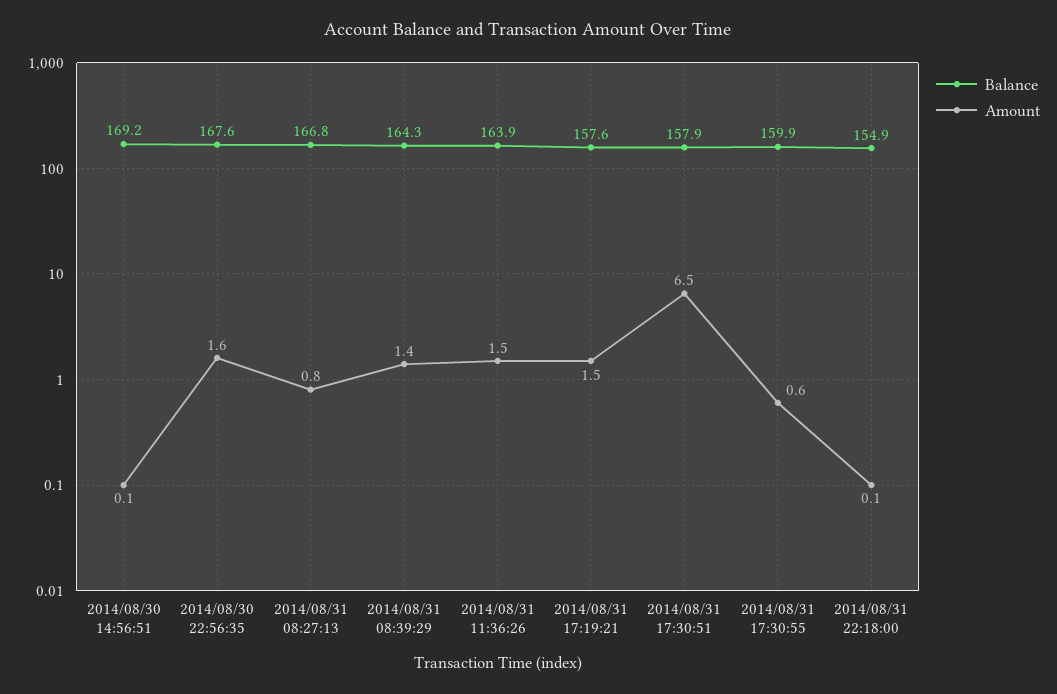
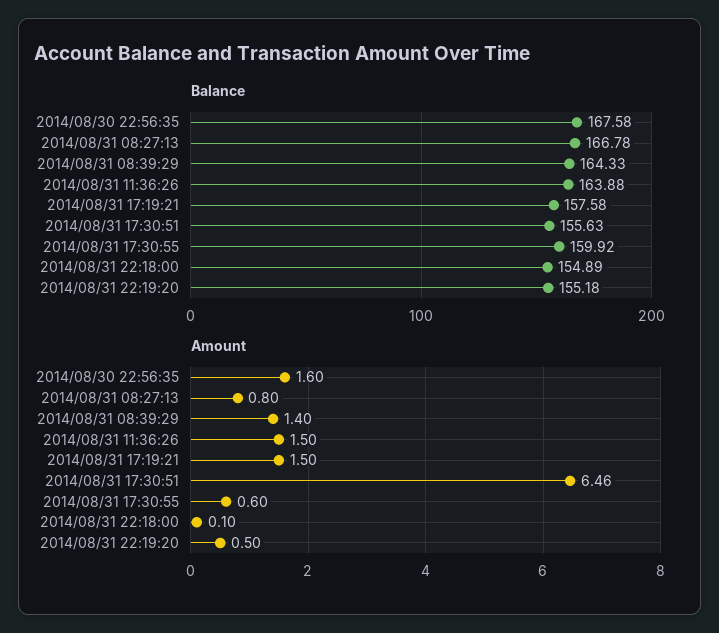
Balance, 2014/08/30 14:56:51: 169.2 -> none
Amount, 2014/08/30 14:56:51: 0.1 -> none
Balance, 2014/08/31 17:30:51: 157.9 -> 155.63
Balance, 2014/08/31 22:19:20: none -> 155.18
Amount, 2014/08/31 22:19:20: none -> 0.5

